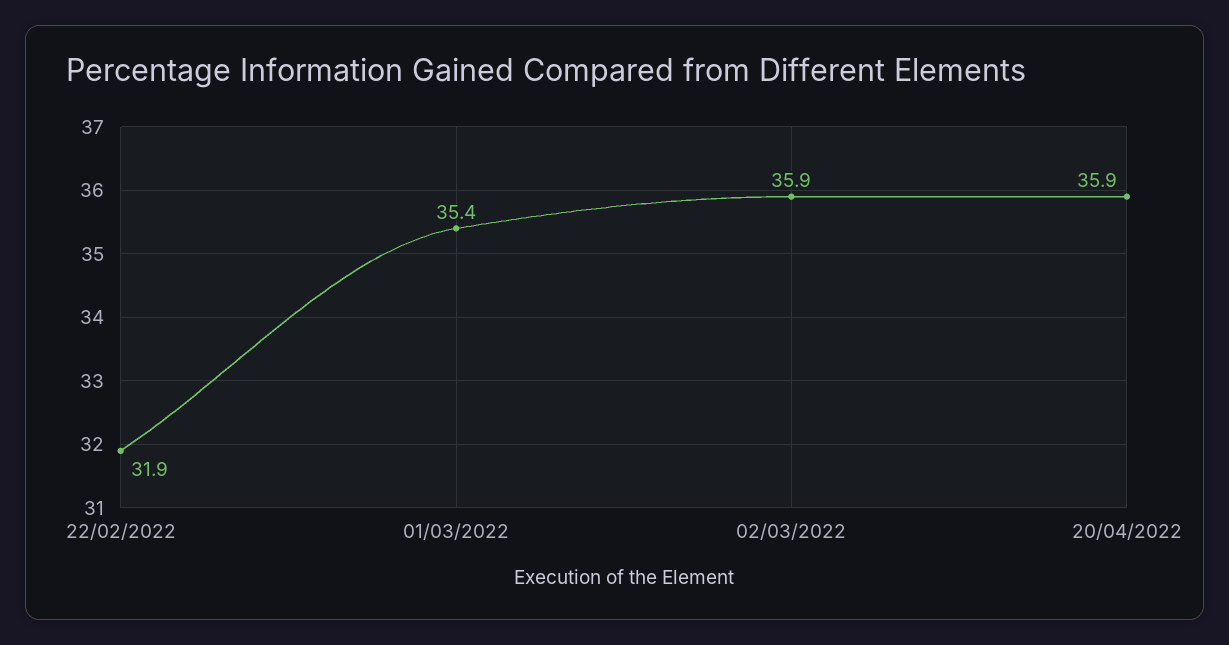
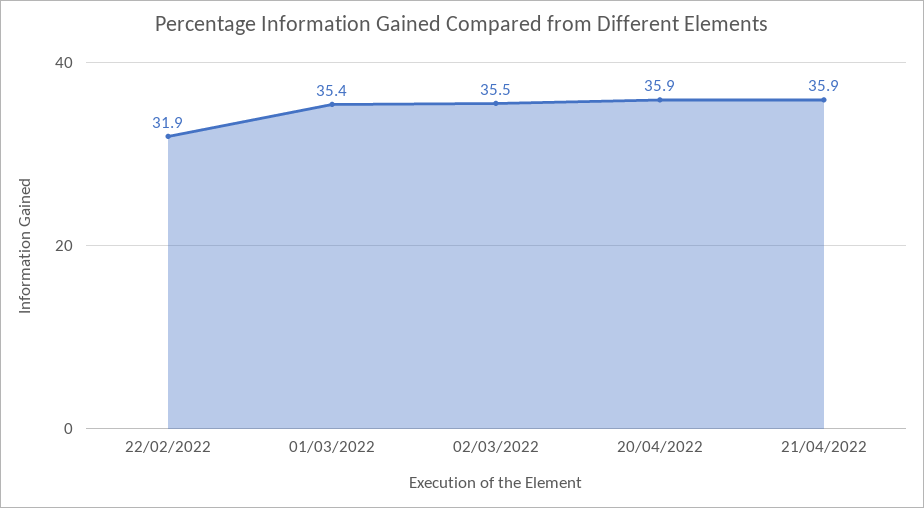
02/03/2022: 35.9 -> 35.5
21/04/2022: none -> 35.9

